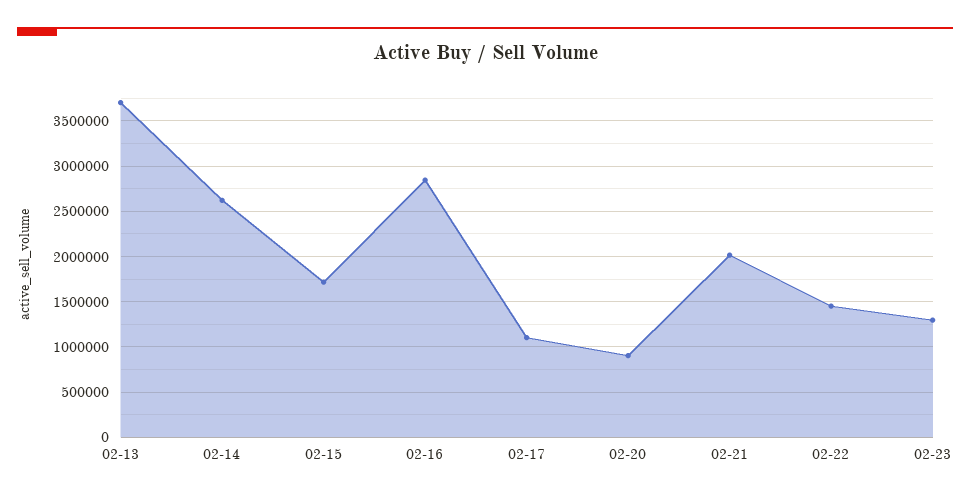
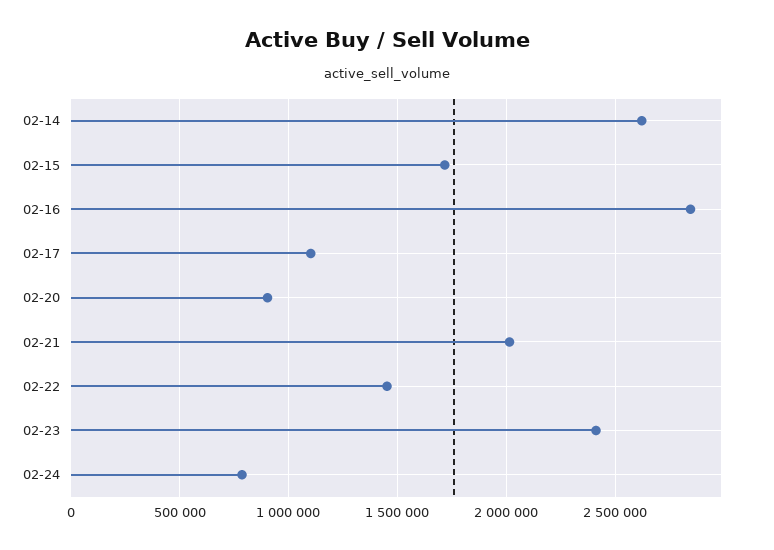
02-13: 3700000 -> none
02-23: 1300000 -> 2400000
02-24: none -> 800000

